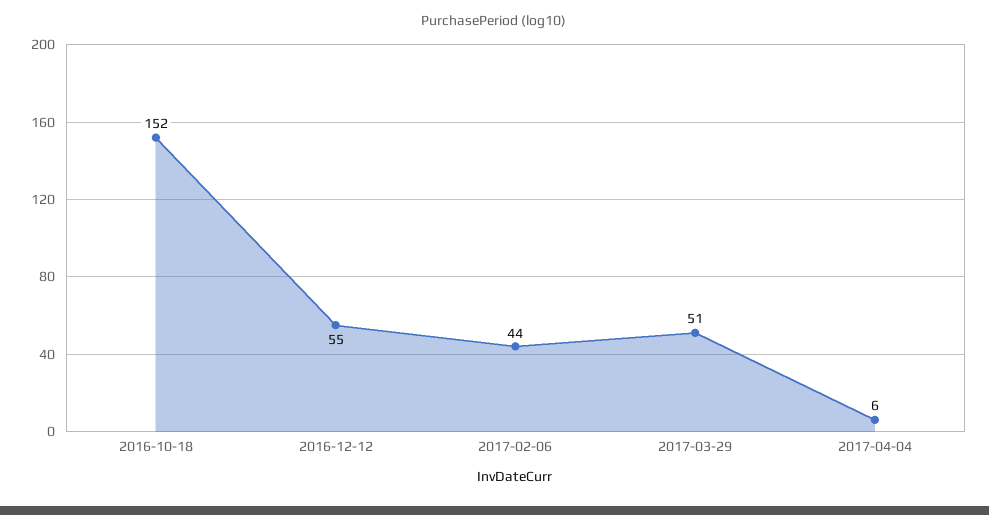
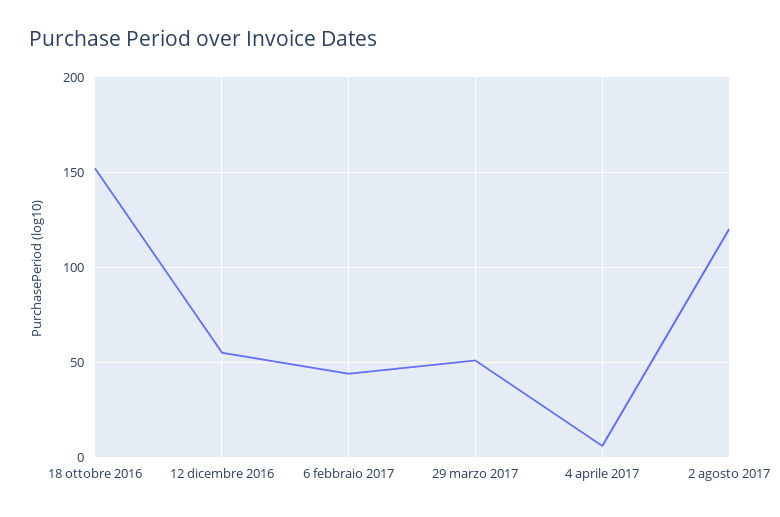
2 agosto 2017: none -> 120

